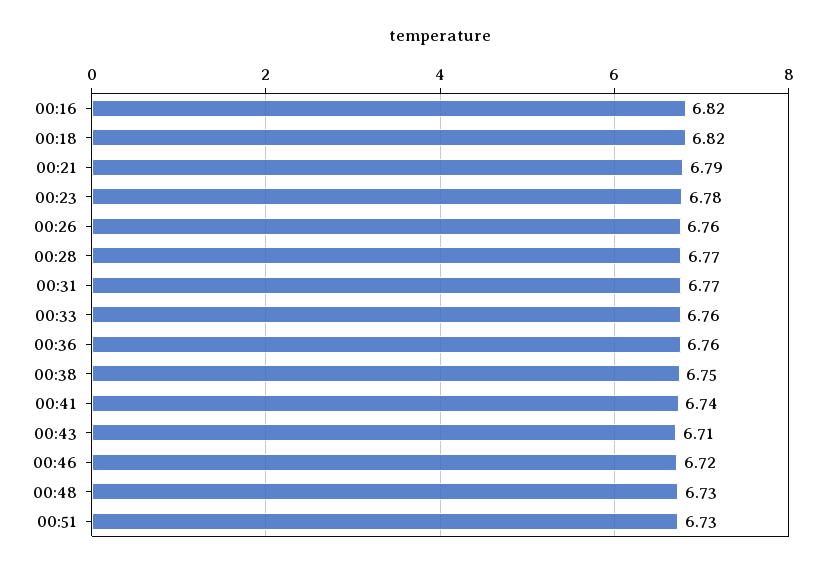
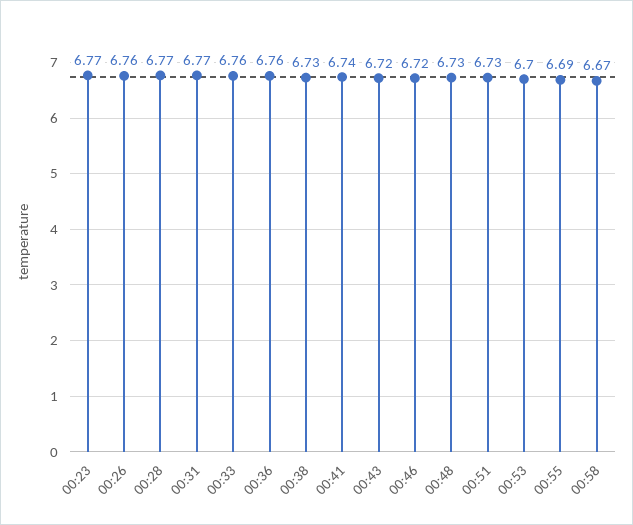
00:16: 6.82 -> none
00:18: 6.82 -> none
00:21: 6.79 -> none
00:23: 6.78 -> 6.77
00:38: 6.75 -> 6.73
00:43: 6.71 -> 6.72
00:53: none -> 6.7
00:55: none -> 6.69
00:58: none -> 6.67

